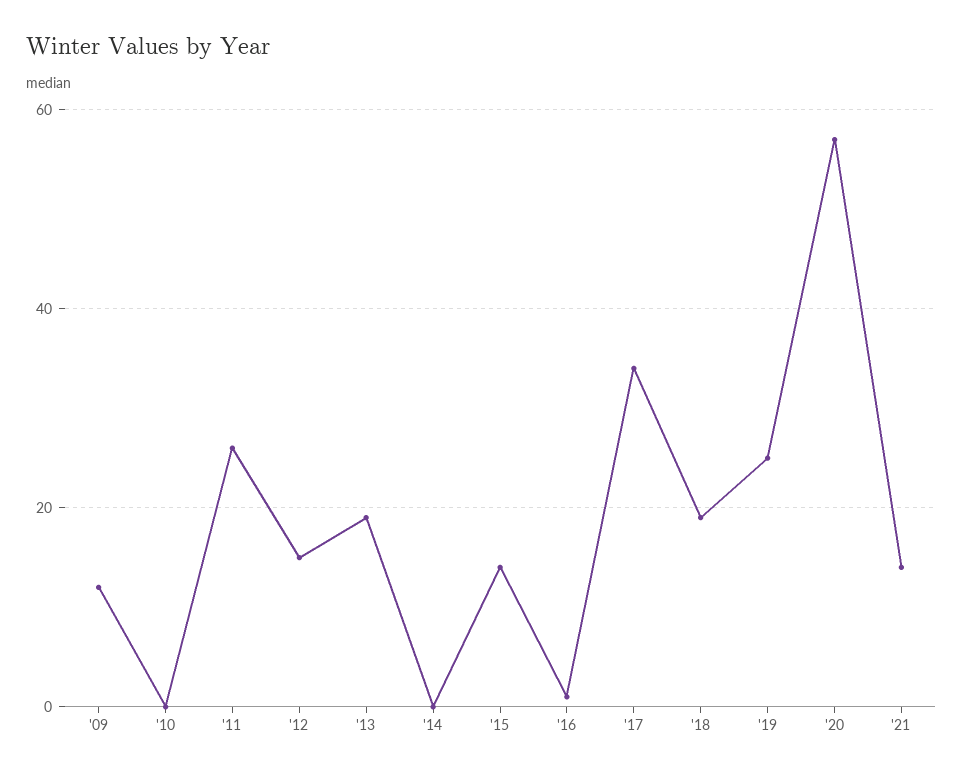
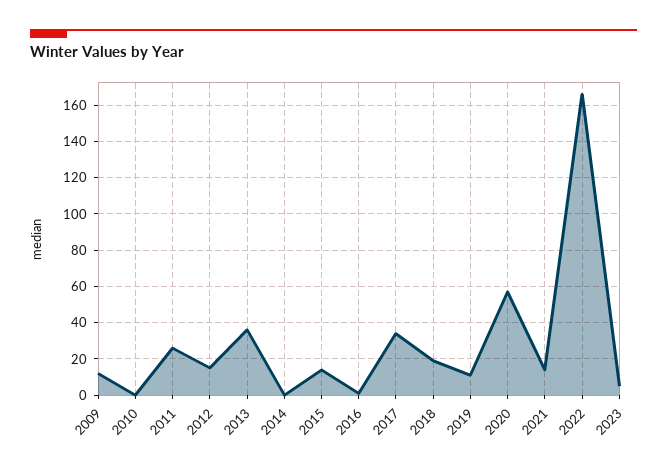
'13: 20 -> 35
'19: 25 -> 10
2022: none -> 165
2023: none -> 5

